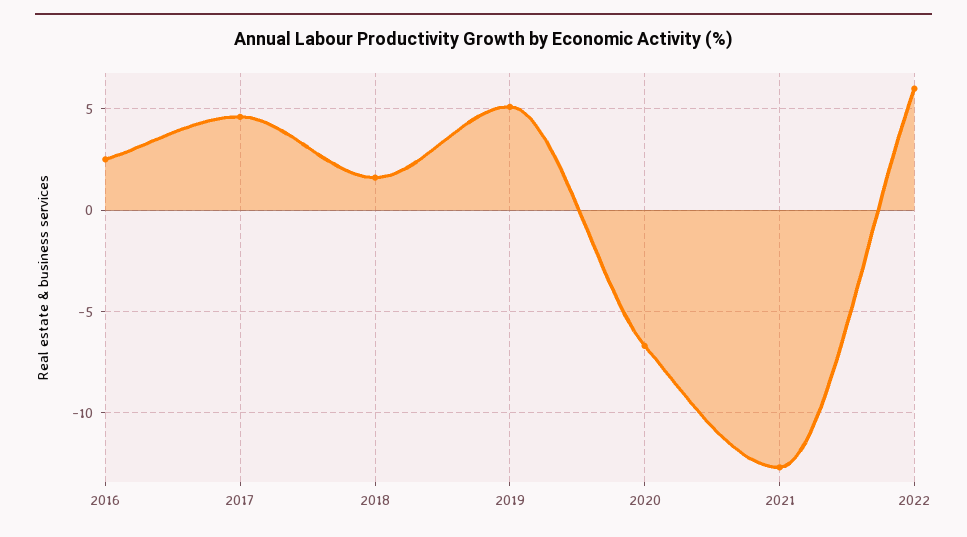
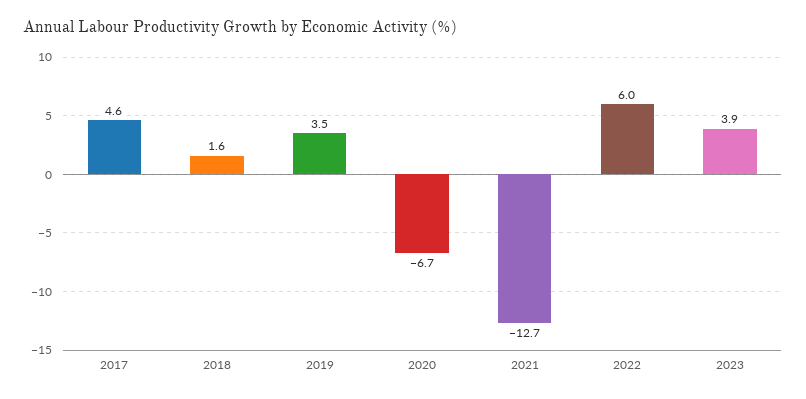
2016: 2.5 -> none
2019: 5 -> 3.5
2023: none -> 3.9

